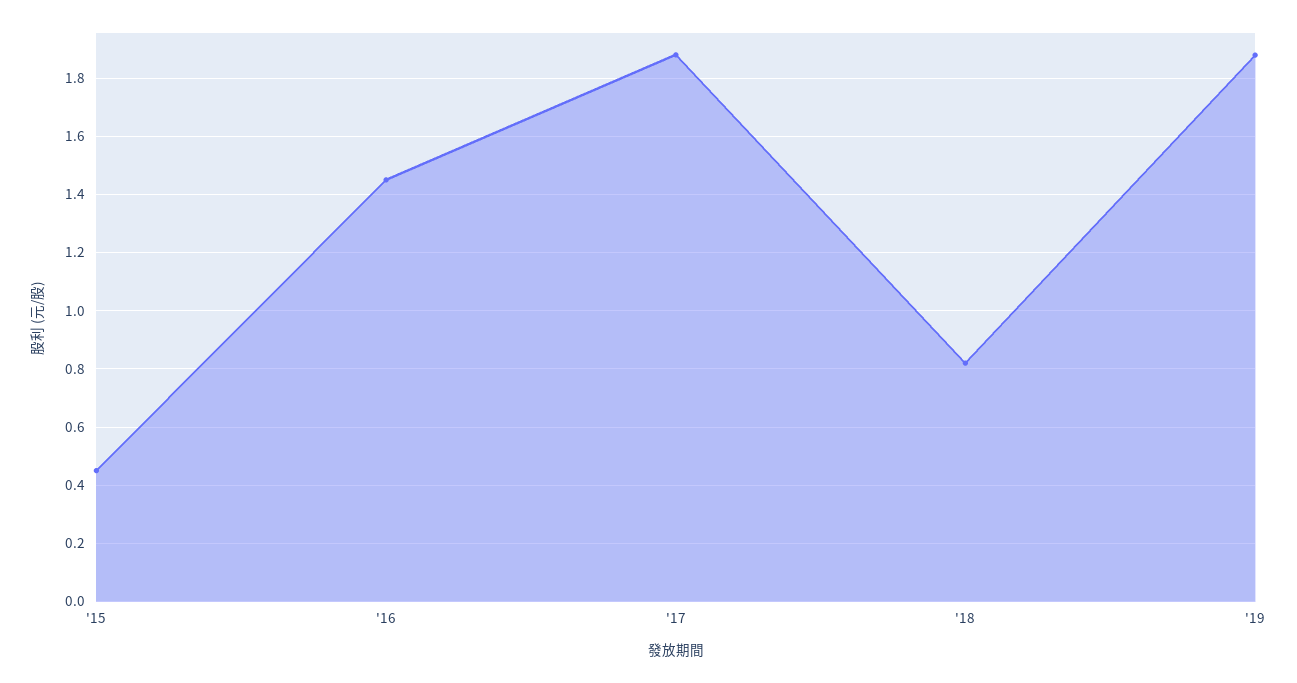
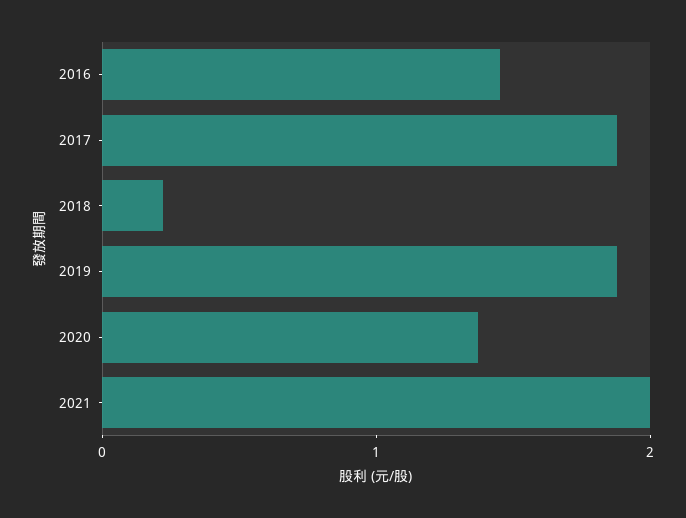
'15: 0.45 -> none
'18: 0.825 -> 0.2
2020: none -> 1.4
2021: none -> 2

